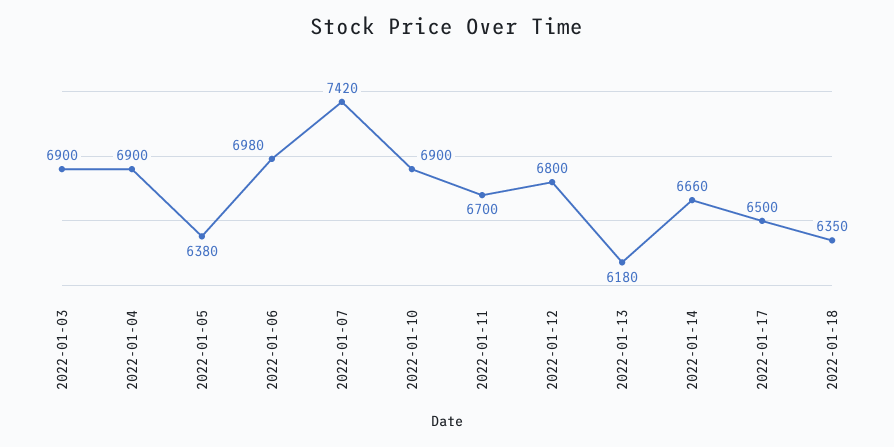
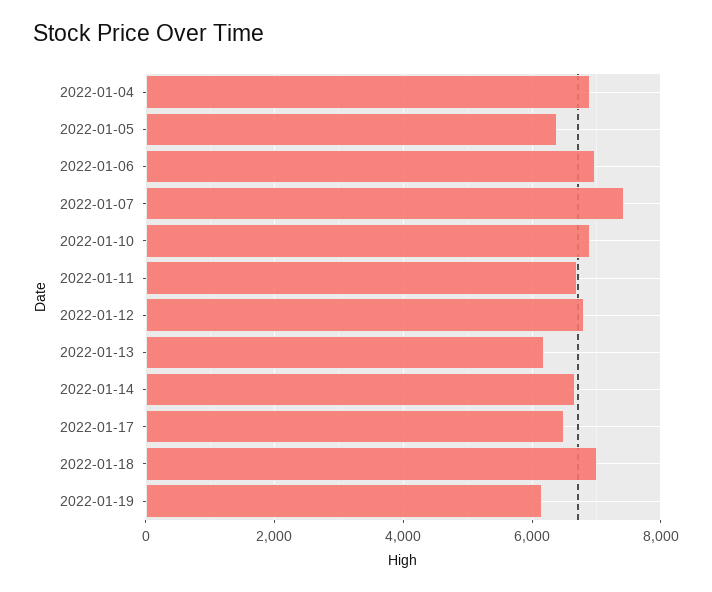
2022-01-03: 6900 -> none
2022-01-18: 6350 -> 7000
2022-01-19: none -> 6200

